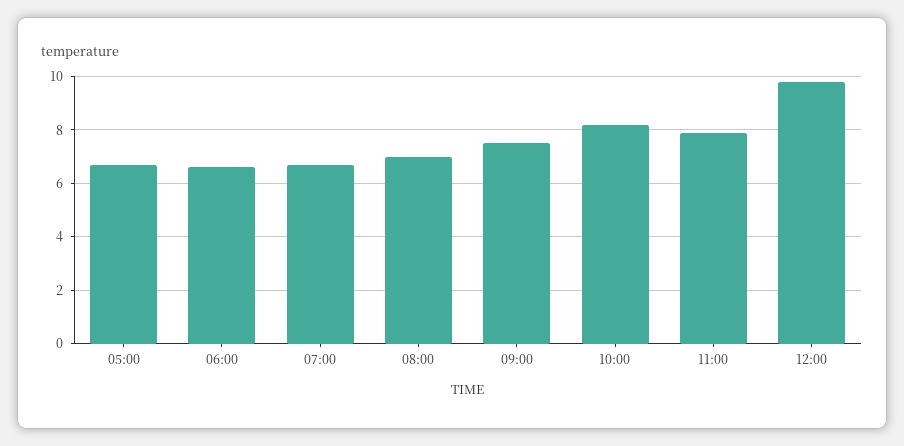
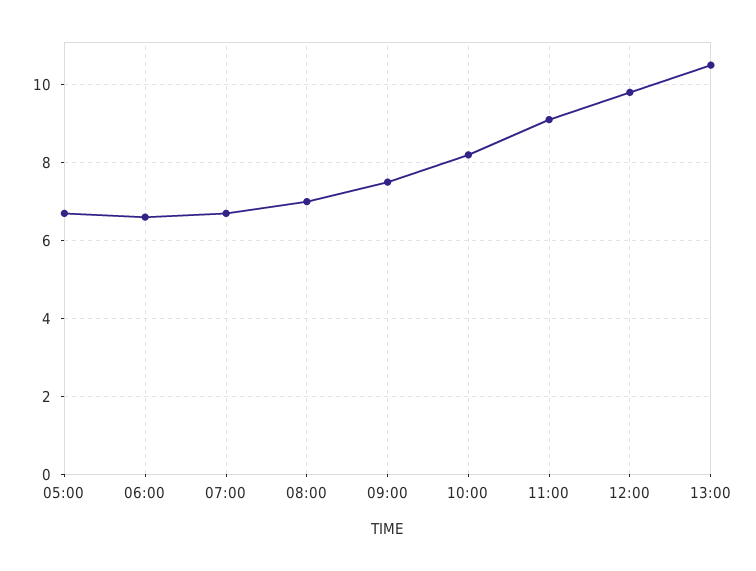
11:00: 8 -> 9
13:00: none -> 10.5

